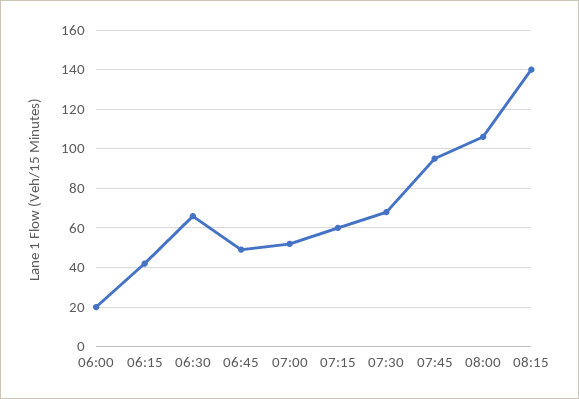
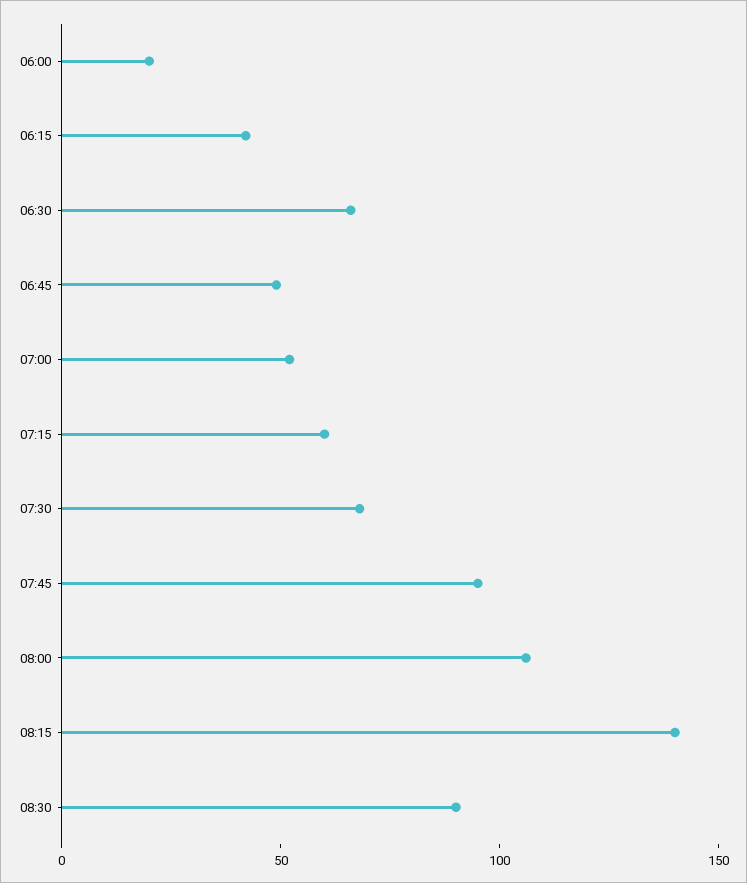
08:30: none -> 90

